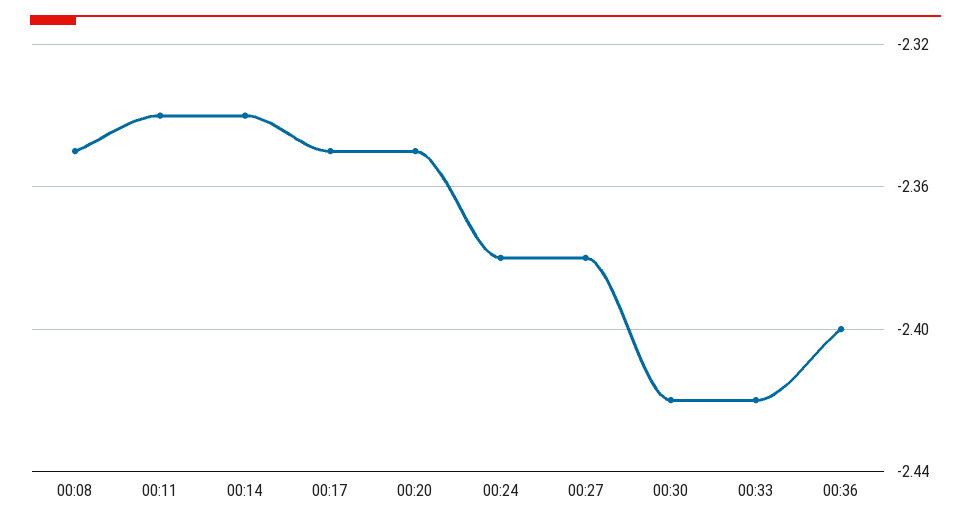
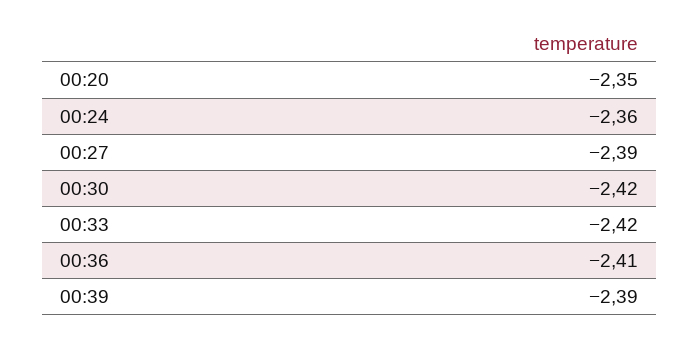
00:08: -2.35 -> none
00:11: -2.34 -> none
00:14: -2.34 -> none
00:17: -2.35 -> none
00:24: -2.38 -> -2.36
00:27: -2.38 -> -2.39
00:36: -2.4 -> -2.41
00:39: none -> -2.39

